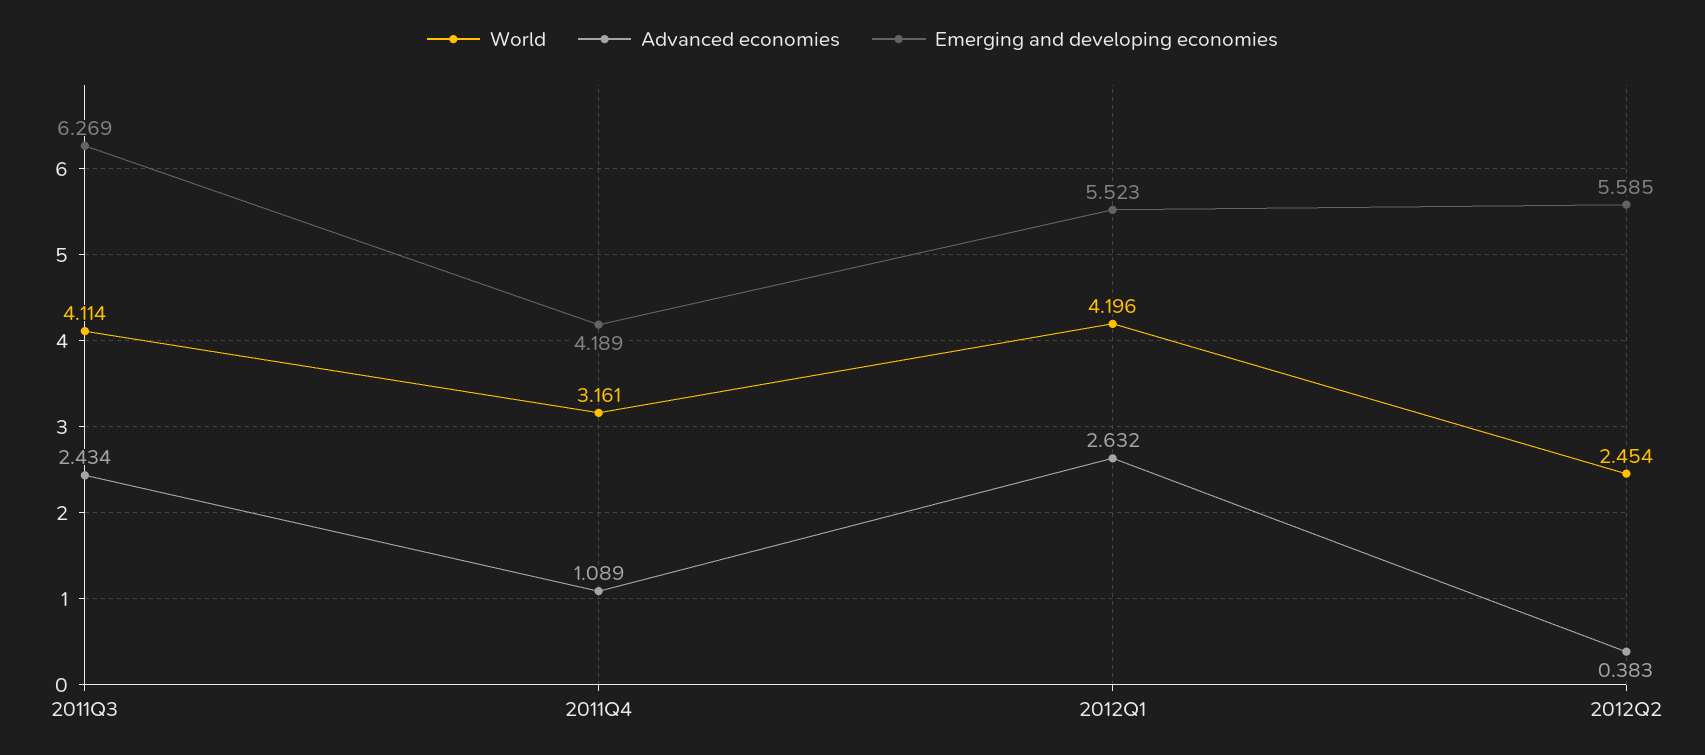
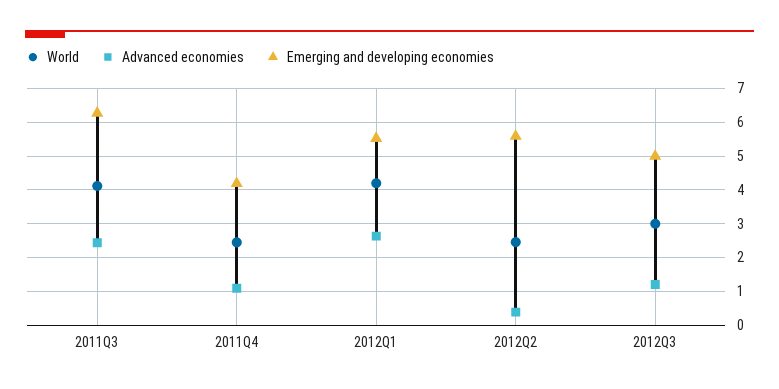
World, 2011Q4: 3.161 -> 2.4
World, 2012Q3: none -> 3
Advanced economies, 2012Q3: none -> 1.2
Emerging and developing economies, 2012Q3: none -> 5

